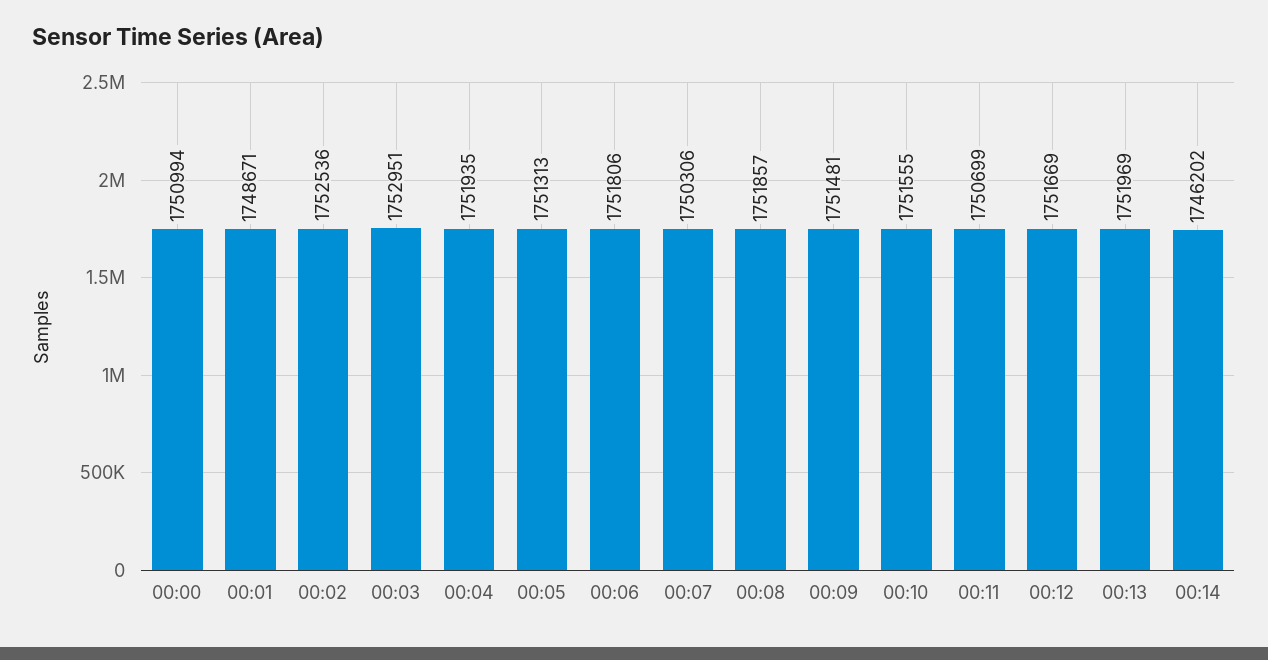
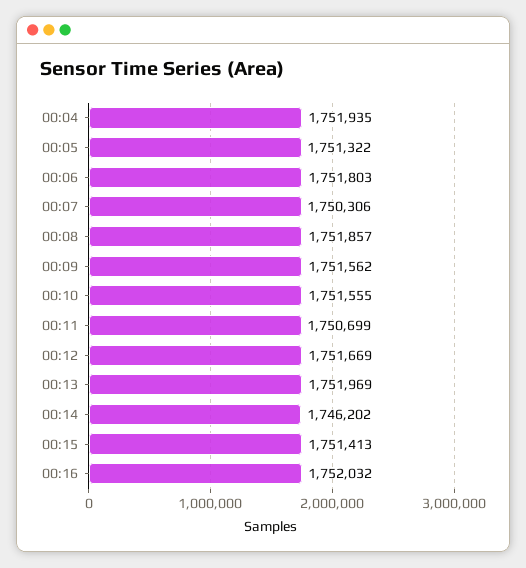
00:00: 1750994 -> none
00:01: 1748671 -> none
00:02: 1752536 -> none
00:03: 1752951 -> none
00:05: 1751313 -> 1751322
00:06: 1751806 -> 1751803
00:09: 1751481 -> 1751562
00:15: none -> 1751413
00:16: none -> 1752032

